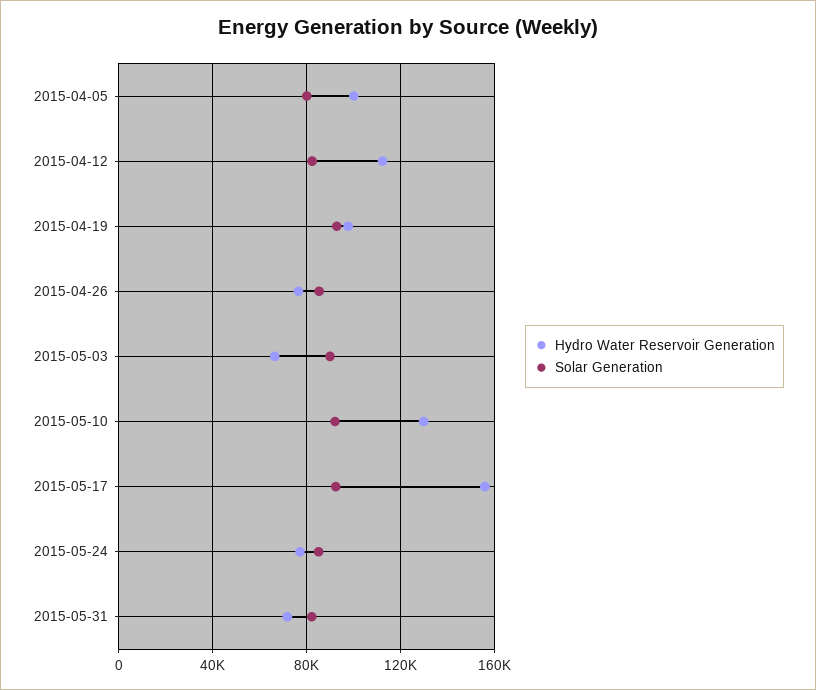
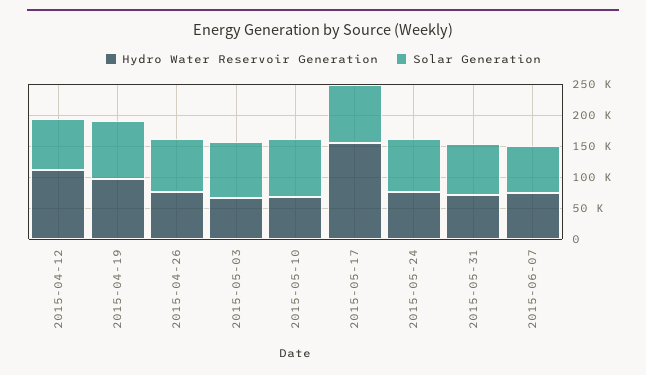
Hydro Water Reservoir Generation, 2015-04-05: 100000 -> none
Solar Generation, 2015-04-05: 80000 -> none
Hydro Water Reservoir Generation, 2015-05-10: 130000 -> 75000
Hydro Water Reservoir Generation, 2015-06-07: none -> 75000
Solar Generation, 2015-06-07: none -> 75000

